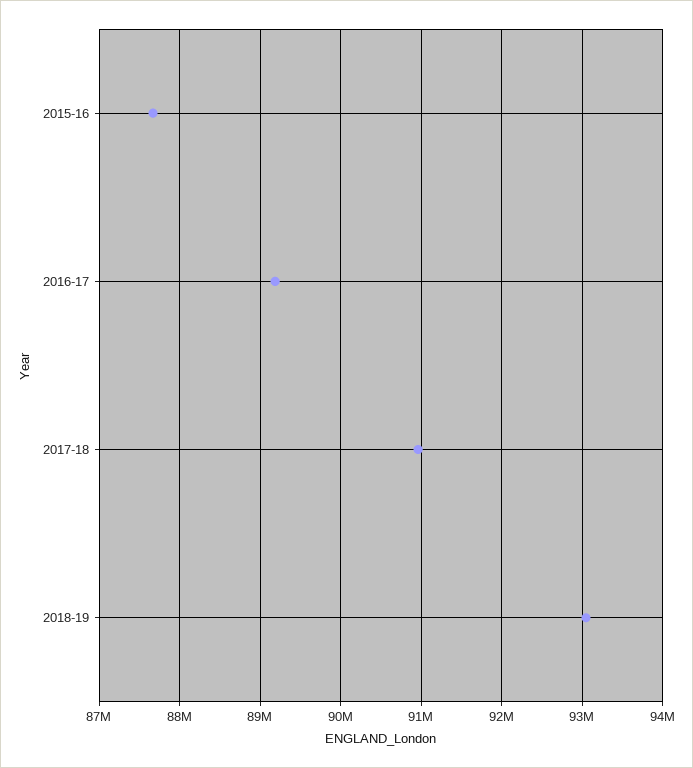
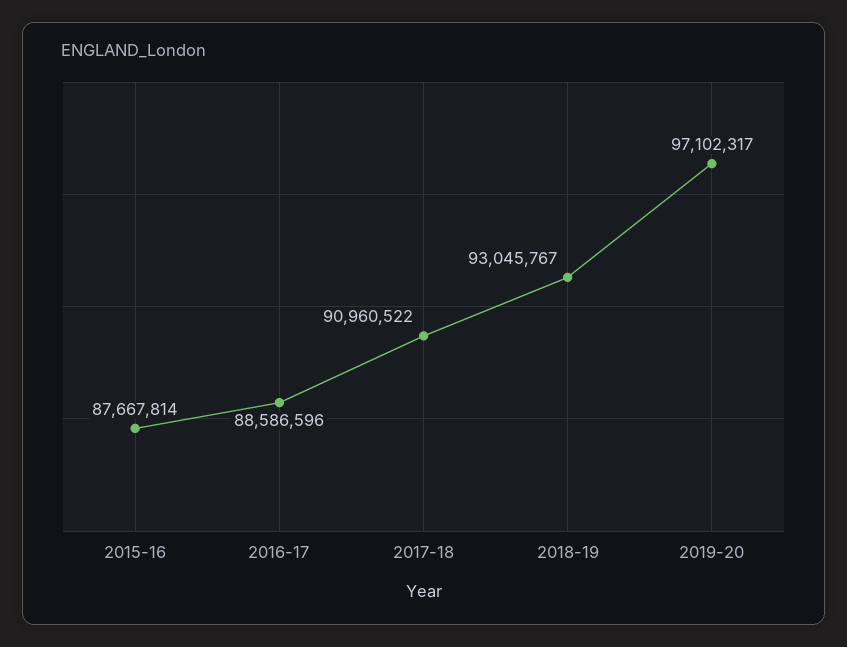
2016-17: 89200000 -> 88586596
2019-20: none -> 97102317

